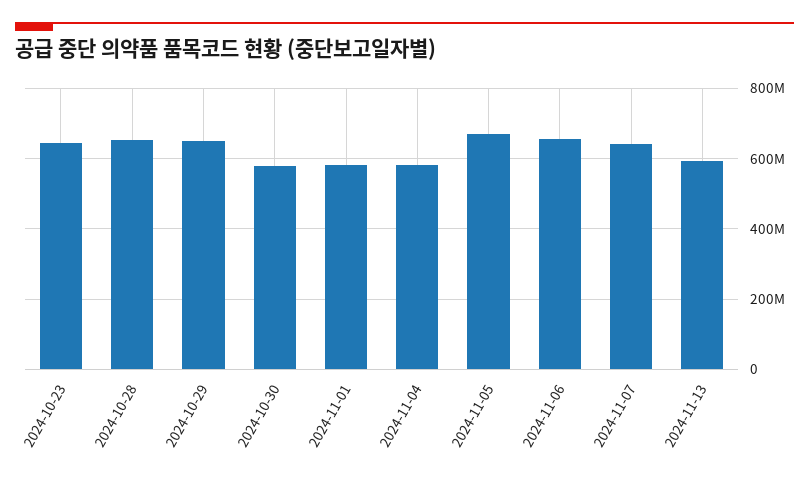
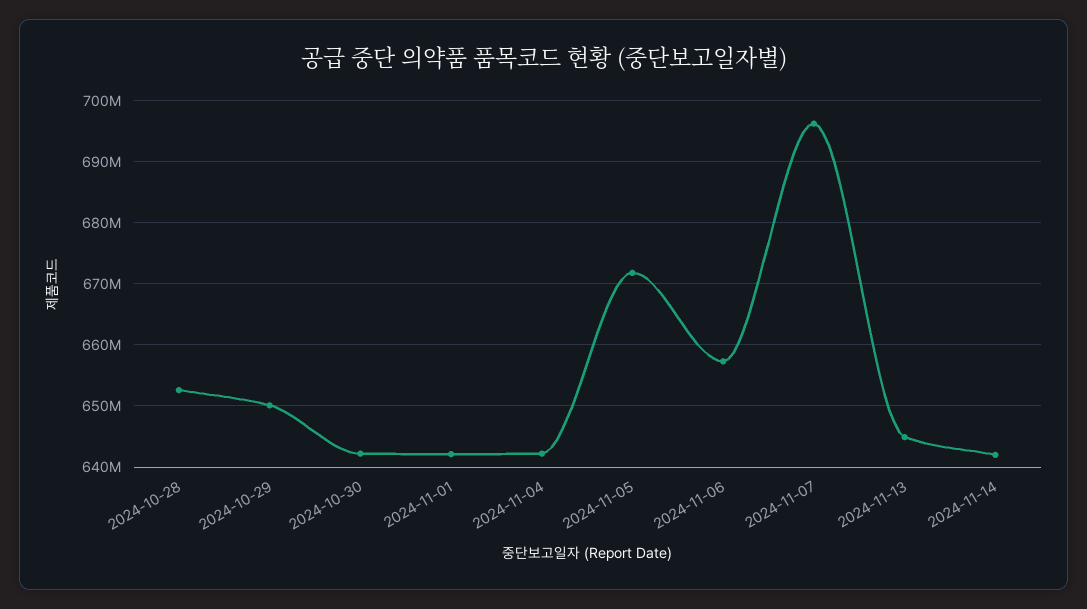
2024-10-23: 640000000 -> none
2024-10-30: 580000000 -> 642000000
2024-11-01: 580000000 -> 642000000
2024-11-04: 580000000 -> 642000000
2024-11-07: 640000000 -> 696000000
2024-11-13: 600000000 -> 645000000
2024-11-14: none -> 642000000

